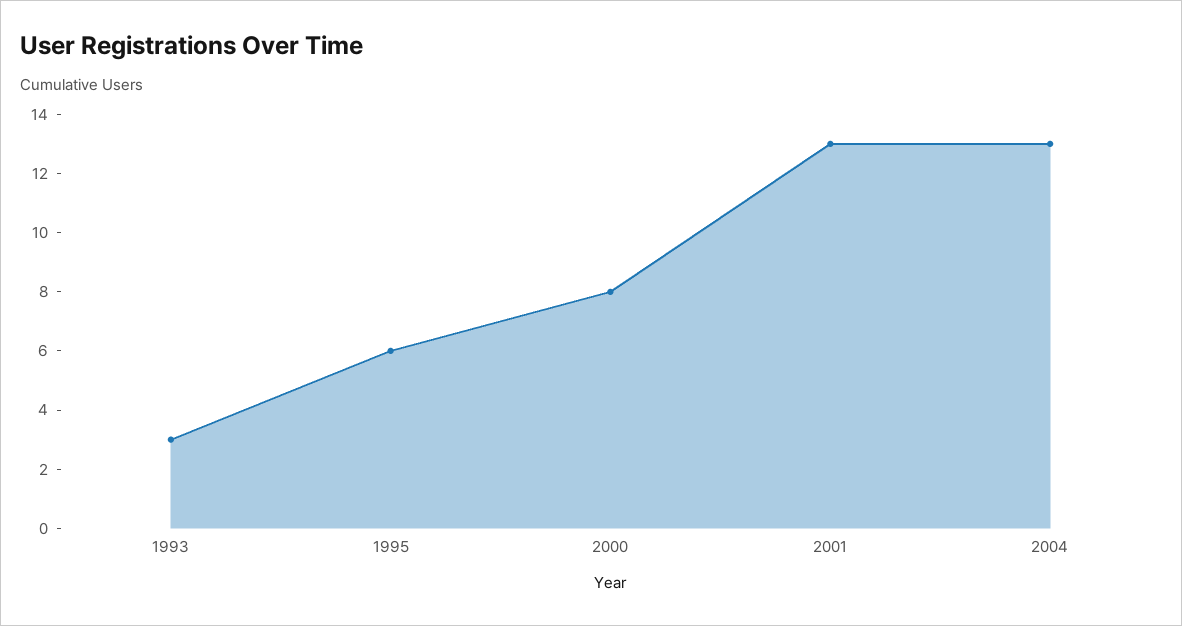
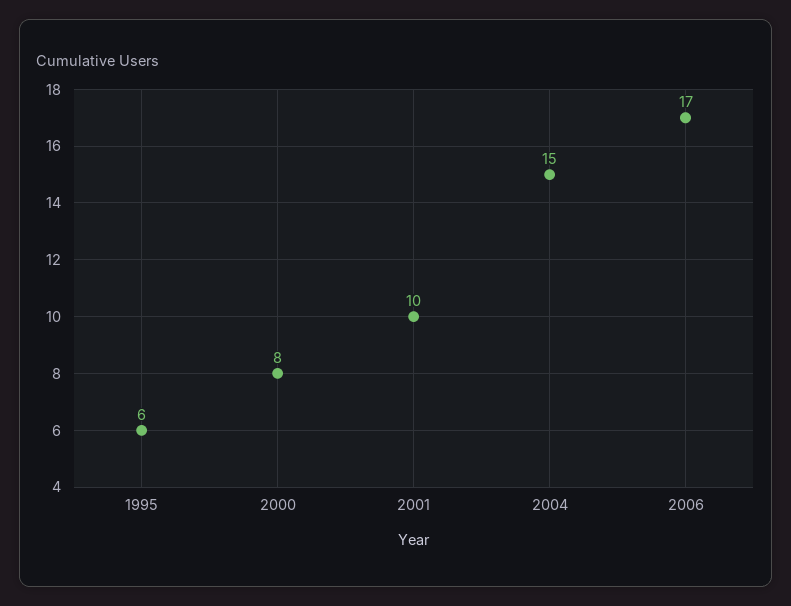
1993: 3 -> none
2001: 13 -> 10
2004: 13 -> 15
2006: none -> 17

